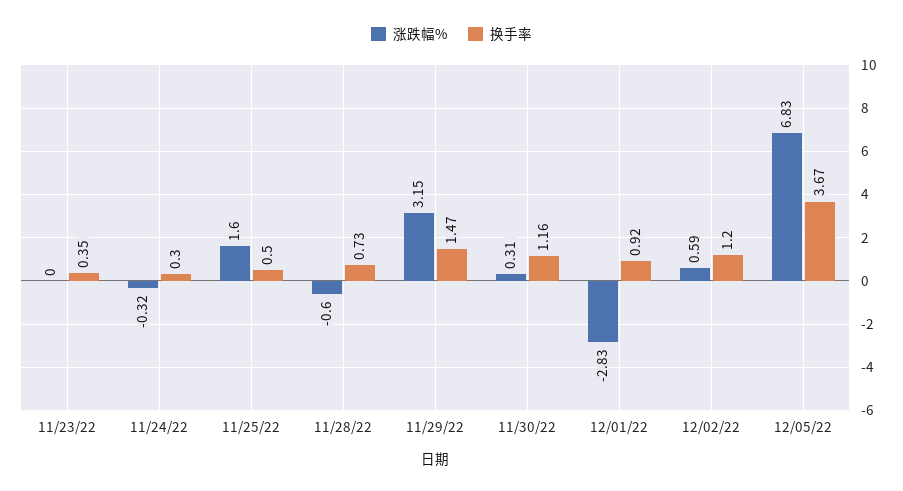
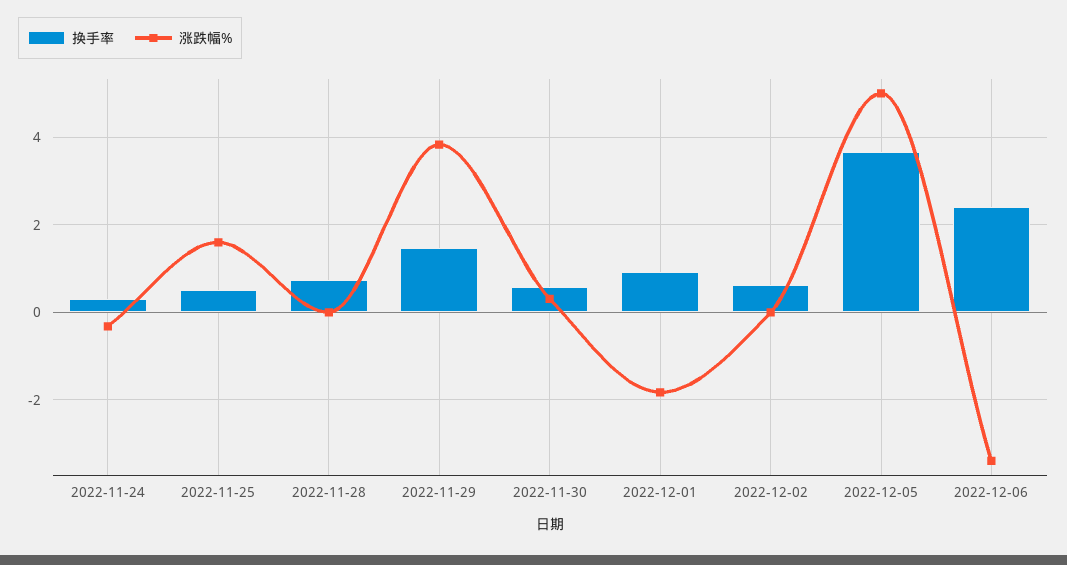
涨跌幅%, 11/23/22: 0 -> none
换手率, 11/23/22: 0.35 -> none
涨跌幅%, 11/28/22: -0.6 -> 0
涨跌幅%, 11/29/22: 3.15 -> 3.8
换手率, 11/30/22: 1.16 -> 0.6
涨跌幅%, 12/01/22: -2.83 -> -1.8
涨跌幅%, 12/02/22: 0.59 -> 0
换手率, 12/02/22: 1.2 -> 0.6
涨跌幅%, 12/05/22: 6.83 -> 5
换手率, 2022-12-06: none -> 2.4
涨跌幅%, 2022-12-06: none -> -3.4

